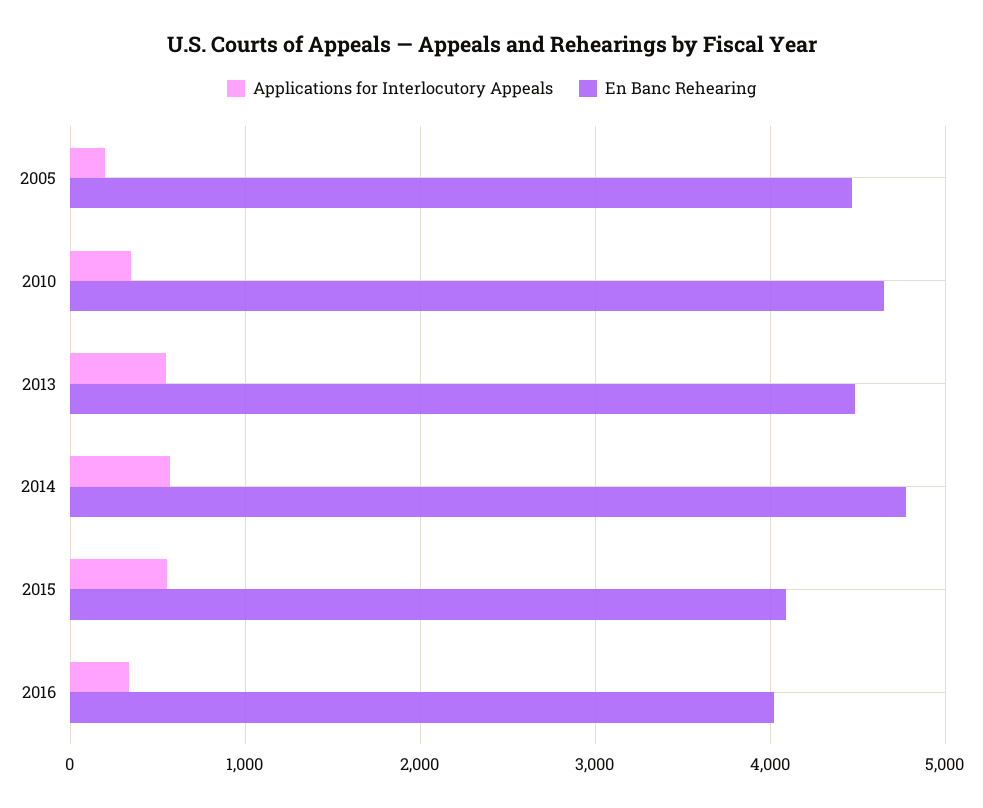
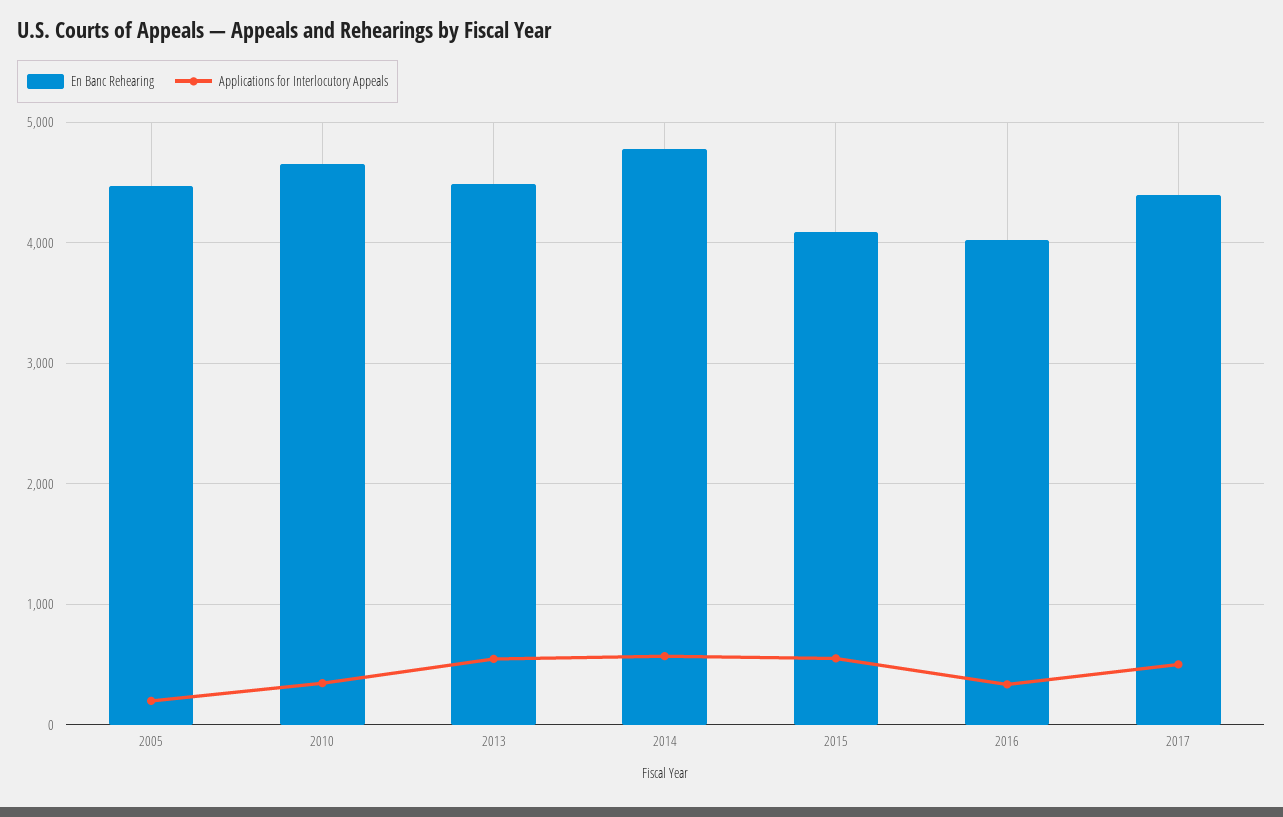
En Banc Rehearing, 2017: none -> 4400
Applications for Interlocutory Appeals, 2017: none -> 500

